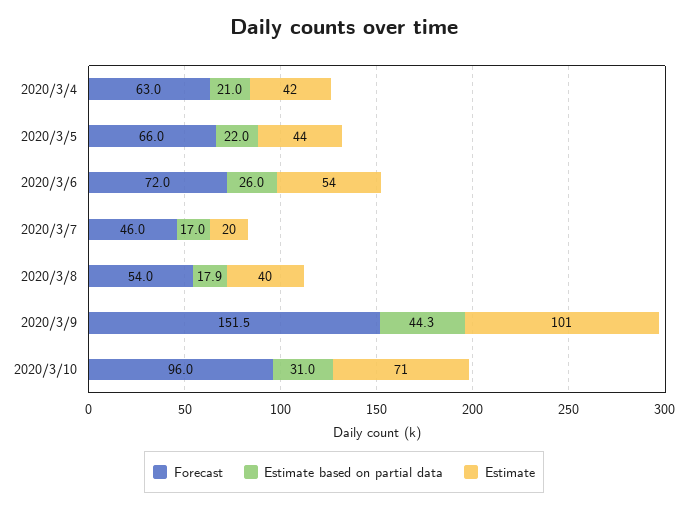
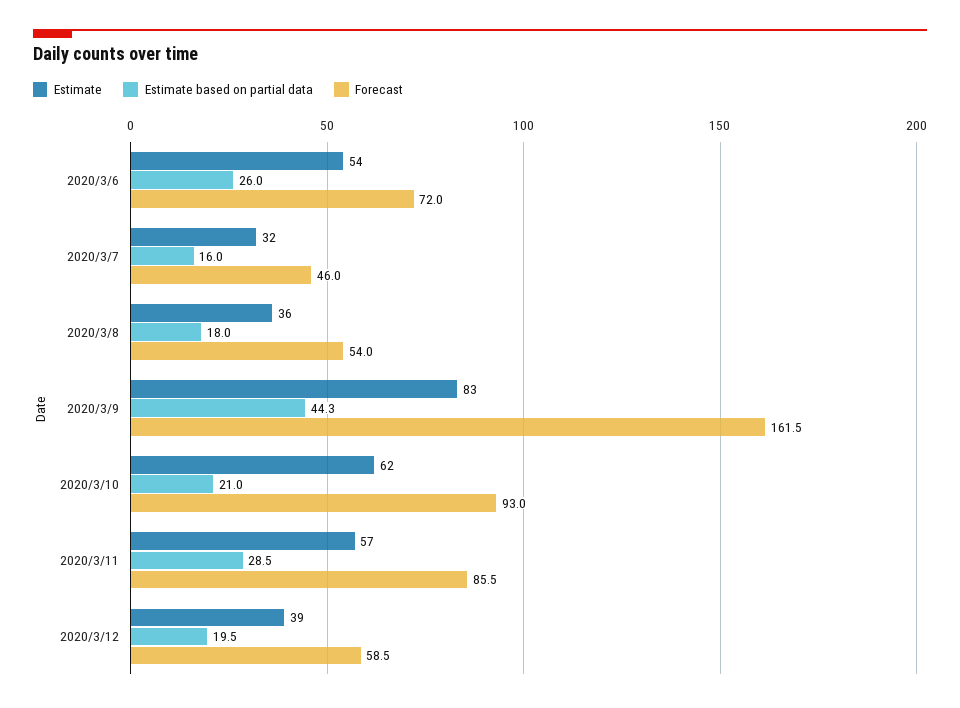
Forecast, 2020/3/4: 63 -> none
Estimate based on partial data, 2020/3/4: 21 -> none
Estimate, 2020/3/4: 42 -> none
Forecast, 2020/3/5: 66 -> none
Estimate based on partial data, 2020/3/5: 22 -> none
Estimate, 2020/3/5: 44 -> none
Estimate based on partial data, 2020/3/7: 17 -> 16
Estimate, 2020/3/7: 20 -> 32
Estimate based on partial data, 2020/3/8: 17.9 -> 18
Estimate, 2020/3/8: 40 -> 36
Forecast, 2020/3/9: 151.5 -> 161.5
Estimate, 2020/3/9: 101 -> 83
Forecast, 2020/3/10: 96 -> 93
Estimate based on partial data, 2020/3/10: 31 -> 21
Estimate, 2020/3/10: 71 -> 62
Estimate, 2020/3/11: none -> 57
Estimate based on partial data, 2020/3/11: none -> 28.5
Forecast, 2020/3/11: none -> 85.5
Estimate, 2020/3/12: none -> 39
Estimate based on partial data, 2020/3/12: none -> 19.5
Forecast, 2020/3/12: none -> 58.5

